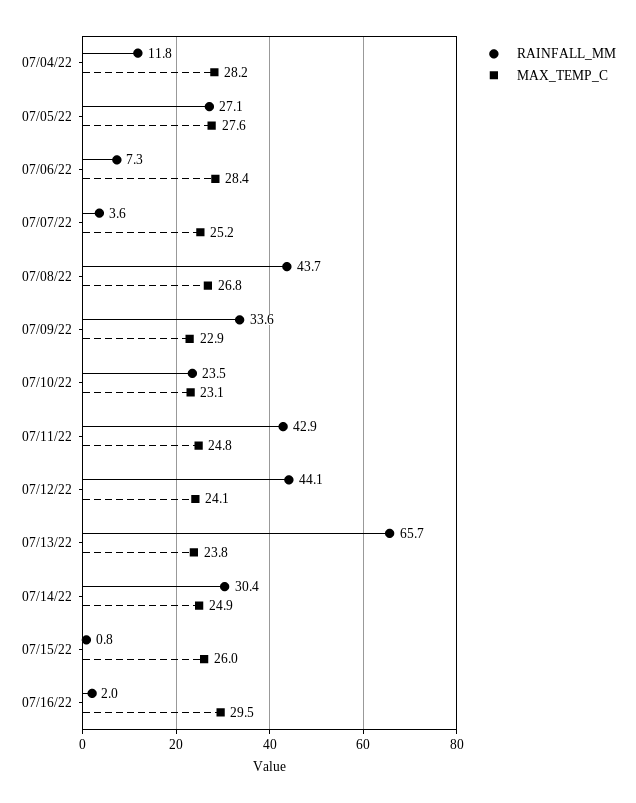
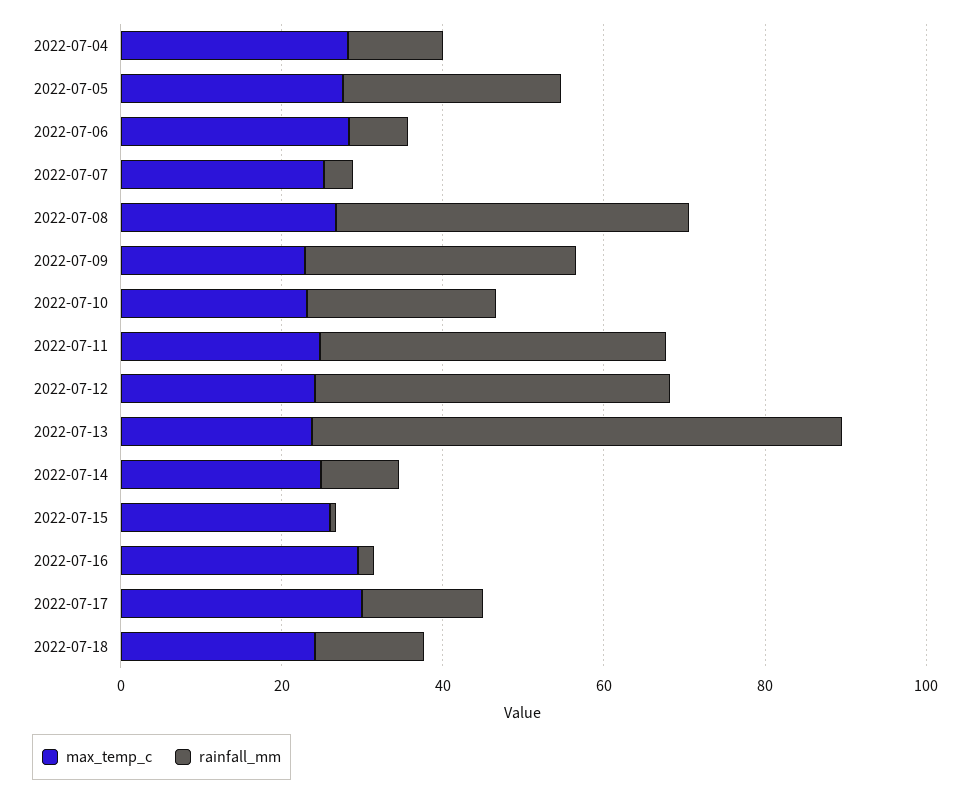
RAINFALL_MM, 07/14/22: 30.4 -> 10
MAX_TEMP_C, 2022-07-17: none -> 30
RAINFALL_MM, 2022-07-17: none -> 15
MAX_TEMP_C, 2022-07-18: none -> 25
RAINFALL_MM, 2022-07-18: none -> 15

